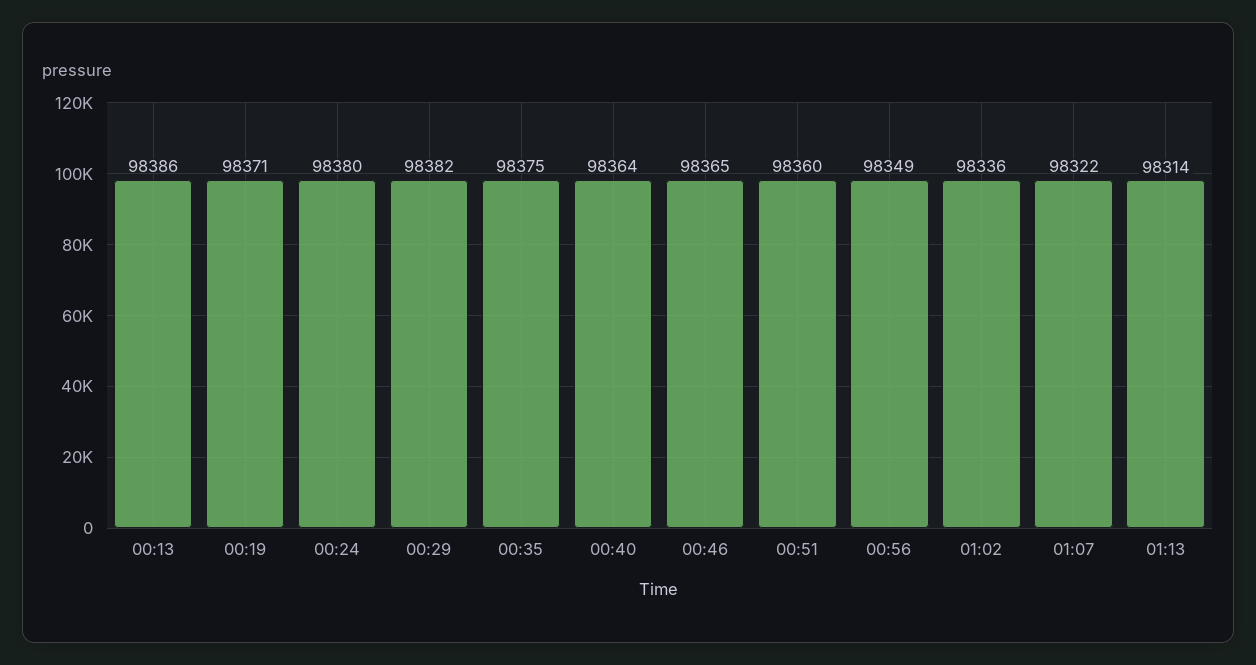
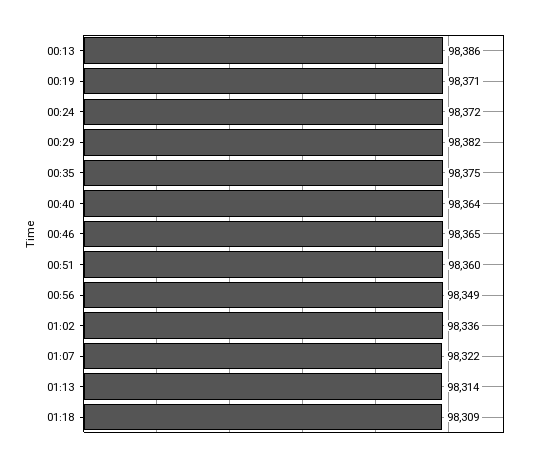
00:24: 98380 -> 98372
01:18: none -> 98309

